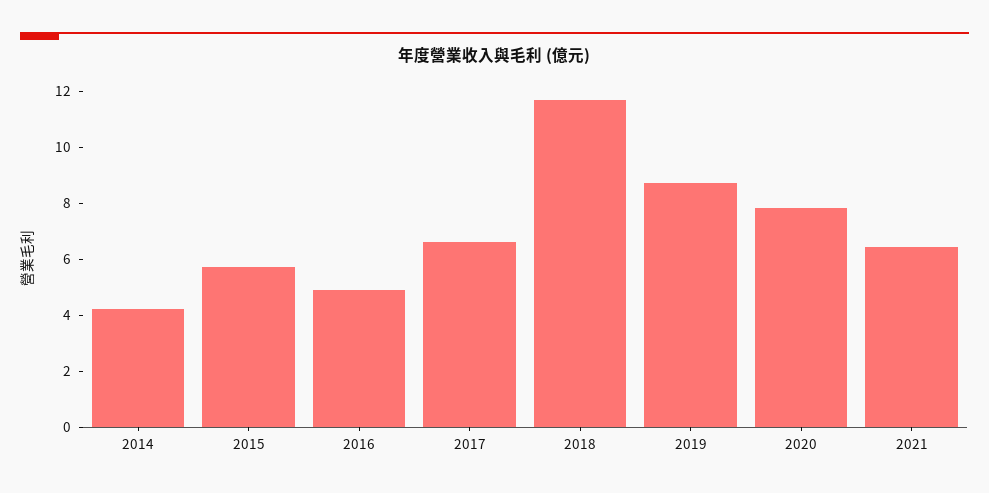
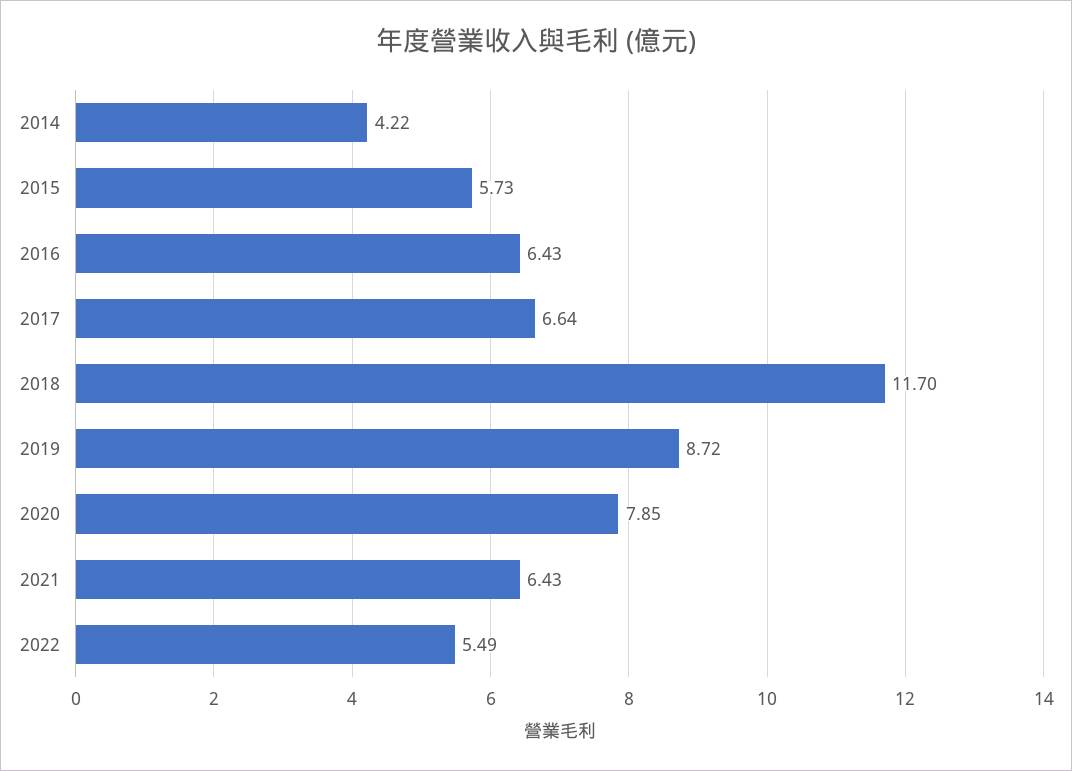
2016: 5 -> 6.43
2022: none -> 5.49

